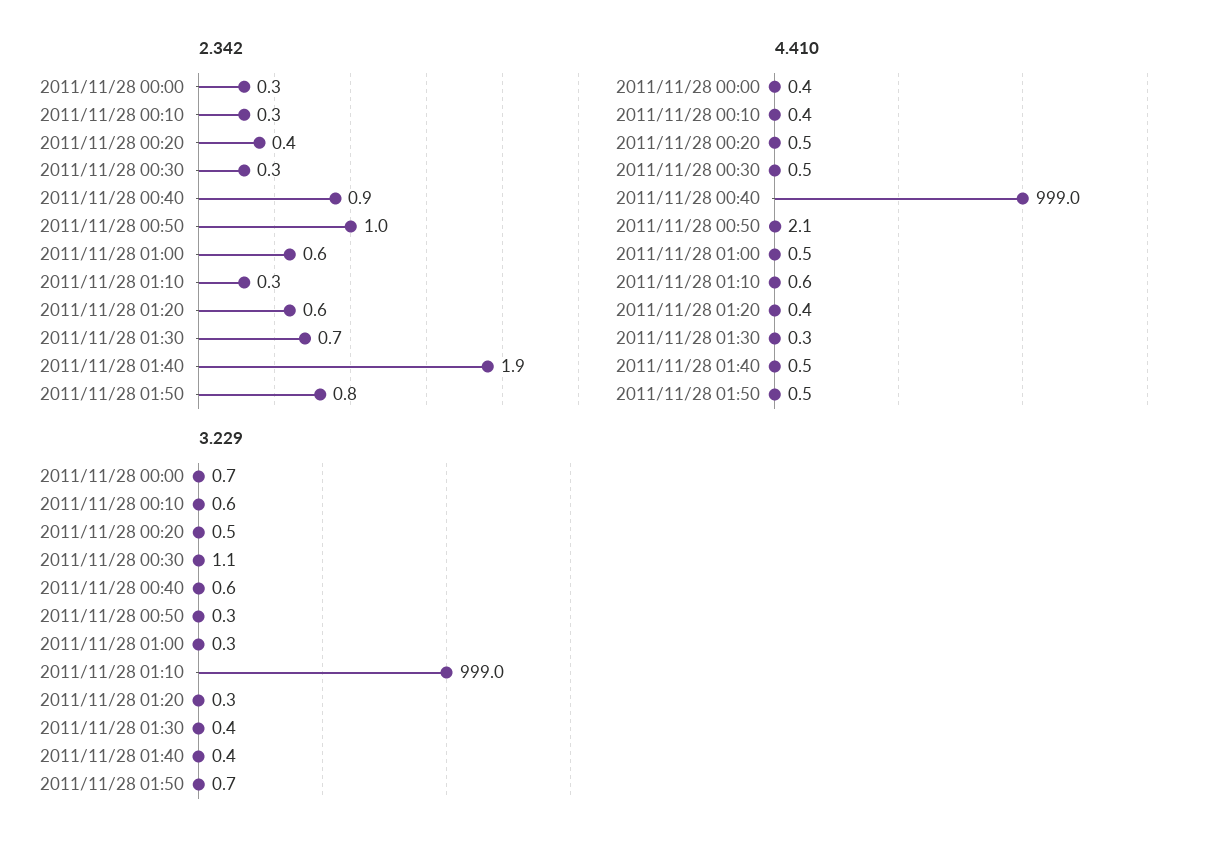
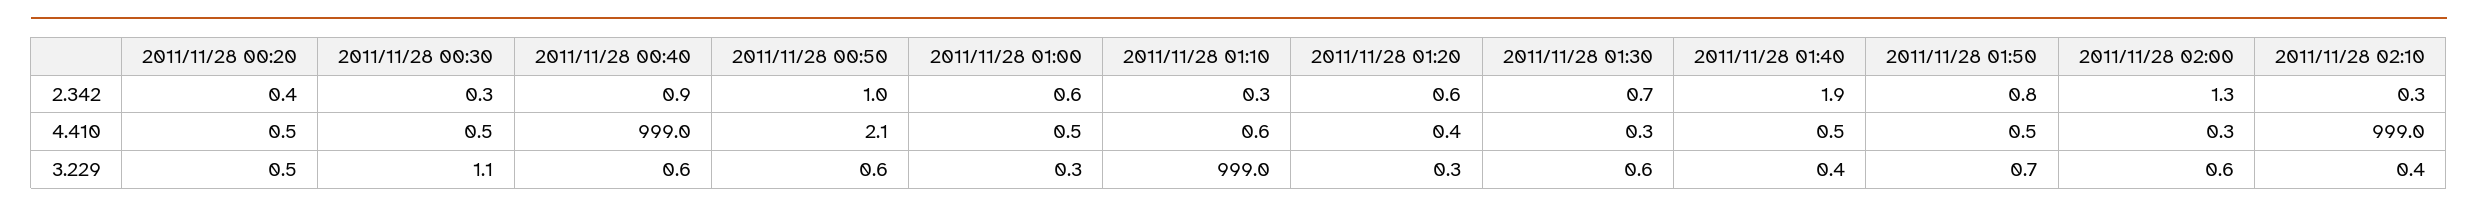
2.342, 2011/11/28 00:00: 0.3 -> none
2.342, 2011/11/28 00:10: 0.3 -> none
4.410, 2011/11/28 00:00: 0.4 -> none
4.410, 2011/11/28 00:10: 0.4 -> none
3.229, 2011/11/28 00:00: 0.7 -> none
3.229, 2011/11/28 00:10: 0.6 -> none
3.229, 2011/11/28 00:50: 0.3 -> 0.6
3.229, 2011/11/28 01:30: 0.4 -> 0.6
2.342, 2011/11/28 02:00: none -> 1.3
2.342, 2011/11/28 02:10: none -> 0.3
4.410, 2011/11/28 02:00: none -> 0.3
4.410, 2011/11/28 02:10: none -> 999
3.229, 2011/11/28 02:00: none -> 0.6
3.229, 2011/11/28 02:10: none -> 0.4

